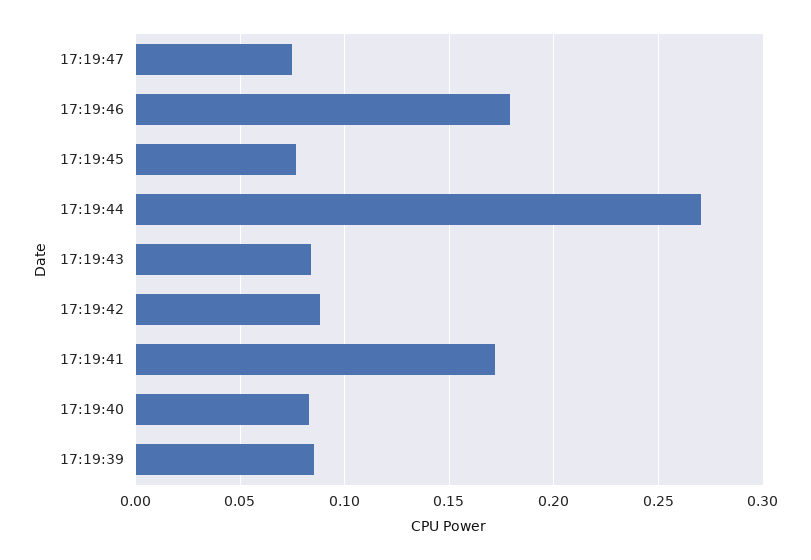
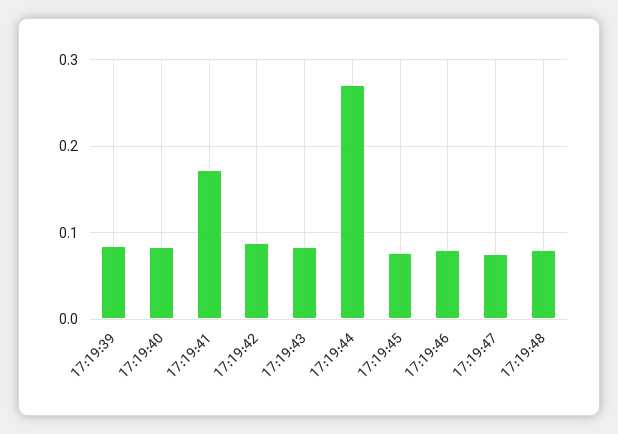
17:19:46: 0.18 -> 0.08
17:19:48: none -> 0.08

